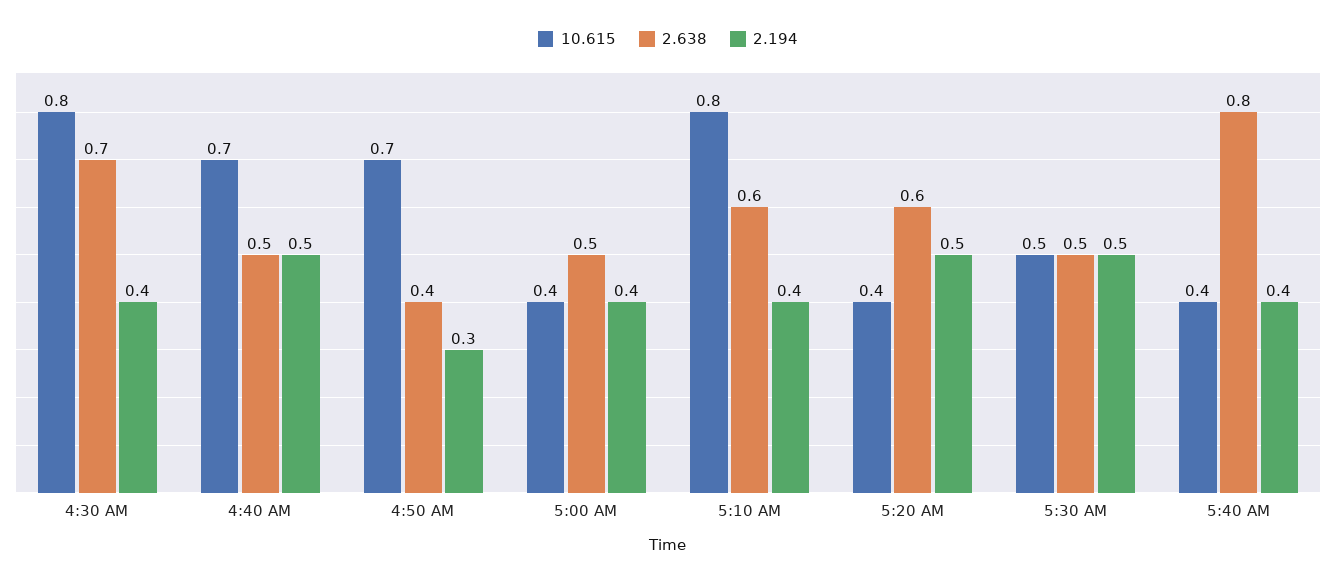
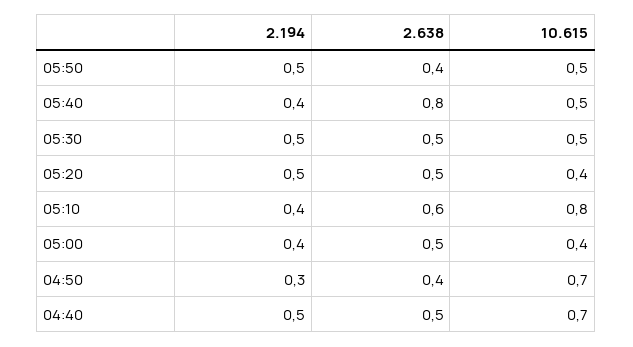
10.615, 4:30 AM: 0.8 -> none
2.638, 4:30 AM: 0.7 -> none
2.194, 4:30 AM: 0.4 -> none
2.638, 5:20 AM: 0.6 -> 0.5
10.615, 5:40 AM: 0.4 -> 0.5
2.194, 05:50: none -> 0.5
2.638, 05:50: none -> 0.4
10.615, 05:50: none -> 0.5

